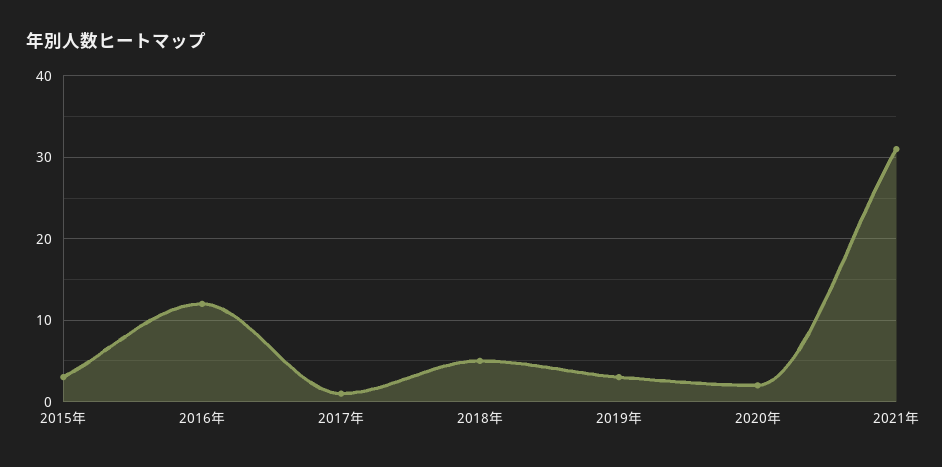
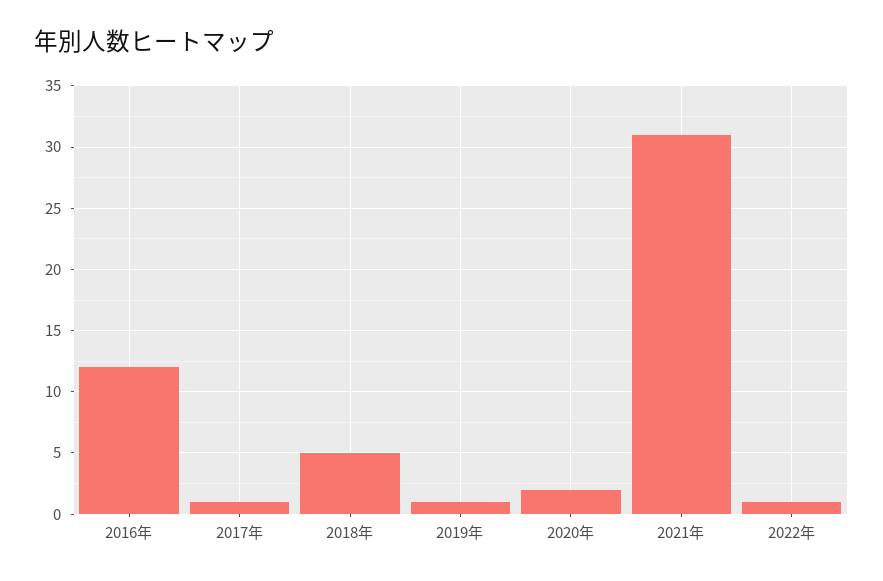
2015年: 3 -> none
2019年: 3 -> 1
2022年: none -> 1

